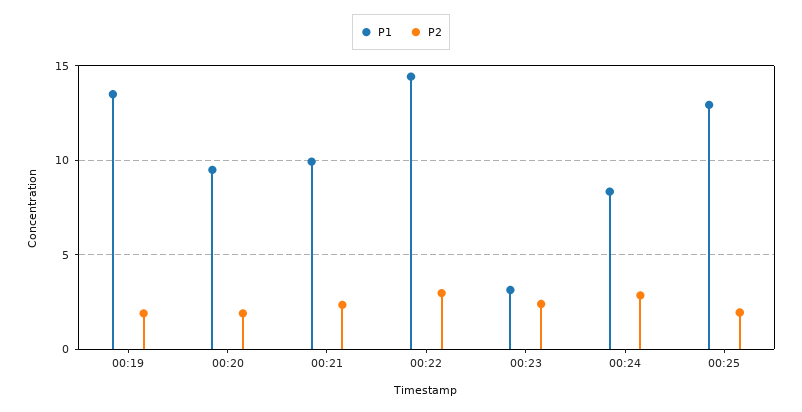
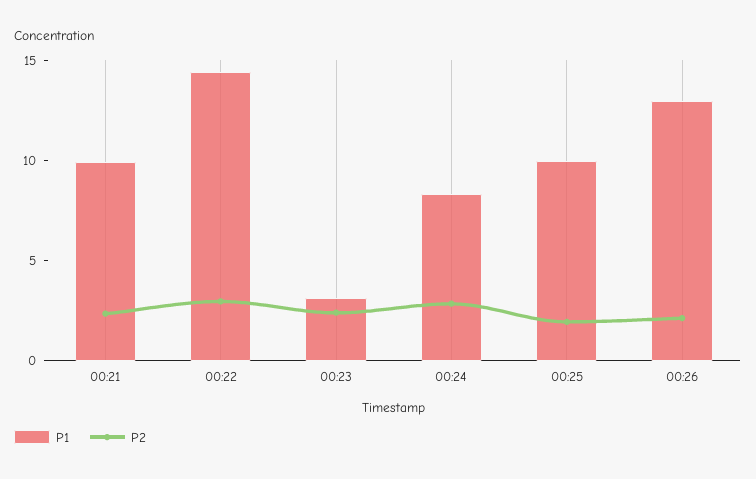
P1, 00:19: 13.5 -> none
P2, 00:19: 2 -> none
P1, 00:20: 9.5 -> none
P2, 00:20: 2 -> none
P1, 00:25: 13 -> 10
P1, 00:26: none -> 13
P2, 00:26: none -> 2

